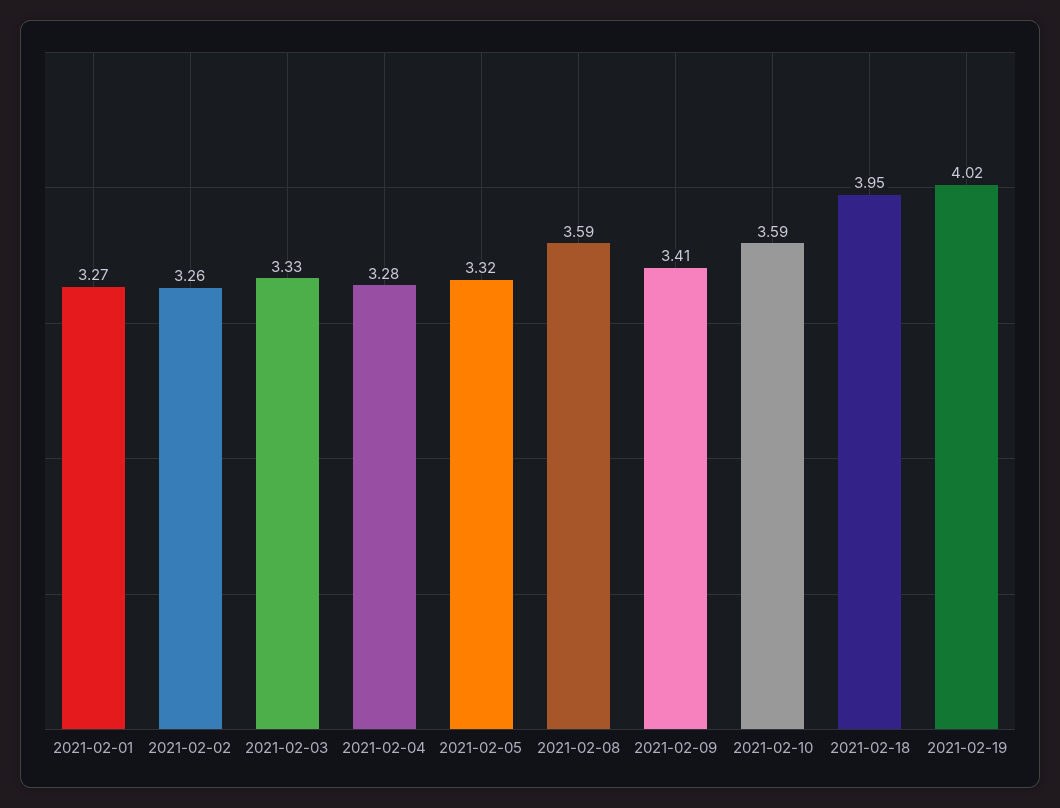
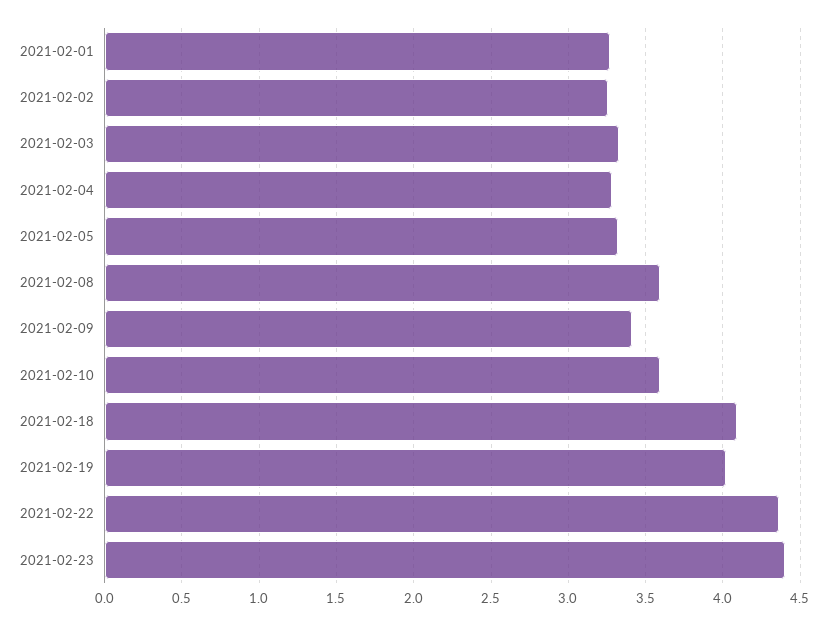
2021-02-18: 3.95 -> 4.1
2021-02-22: none -> 4.35
2021-02-23: none -> 4.4

